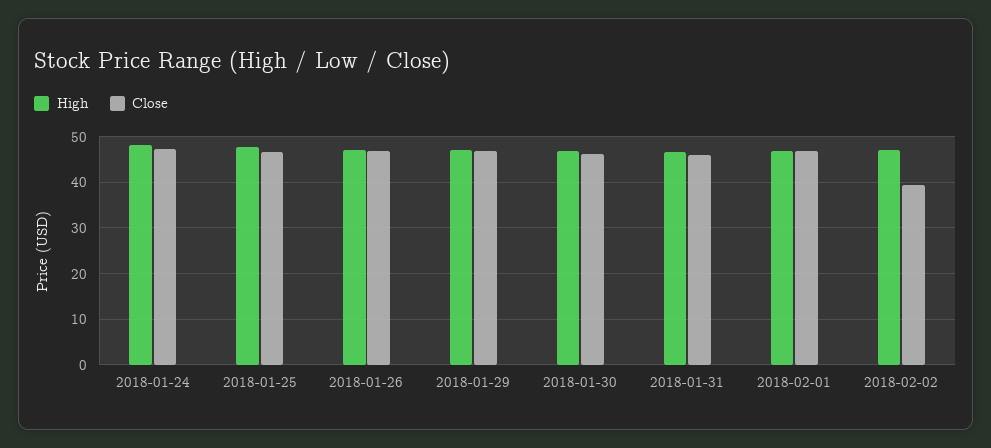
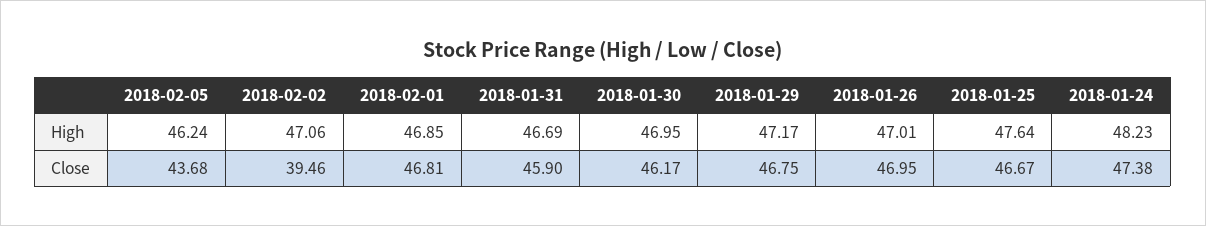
High, 2018-02-05: none -> 46.24
Close, 2018-02-05: none -> 43.68

